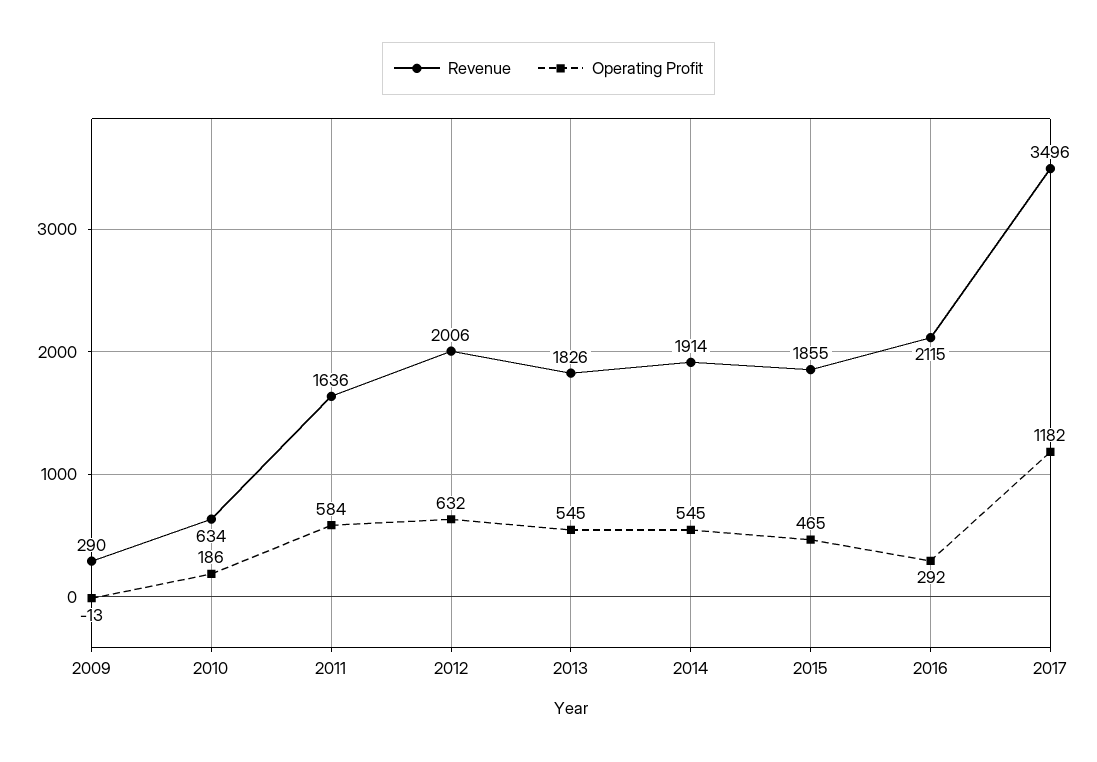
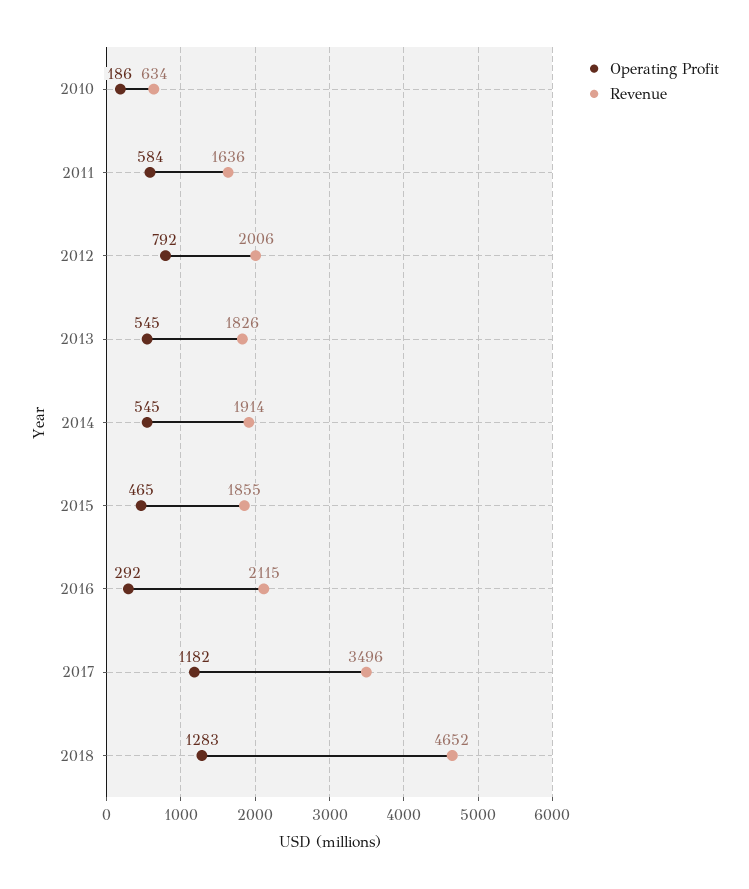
Revenue, 2009: 290 -> none
Operating Profit, 2009: -13 -> none
Operating Profit, 2012: 632 -> 792
Operating Profit, 2018: none -> 1283
Revenue, 2018: none -> 4652

